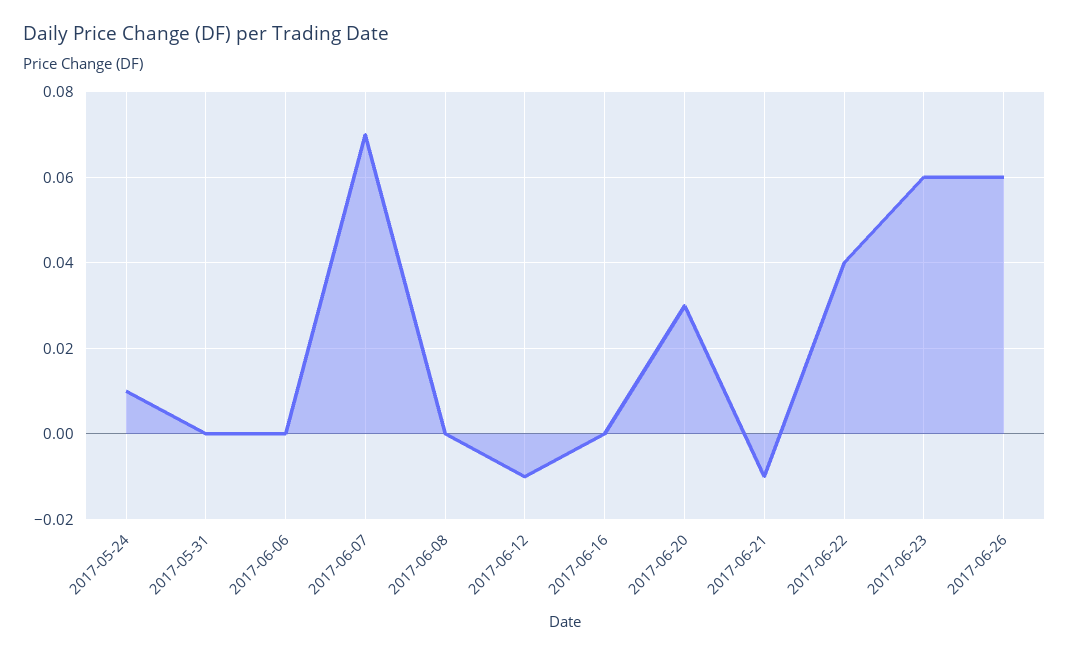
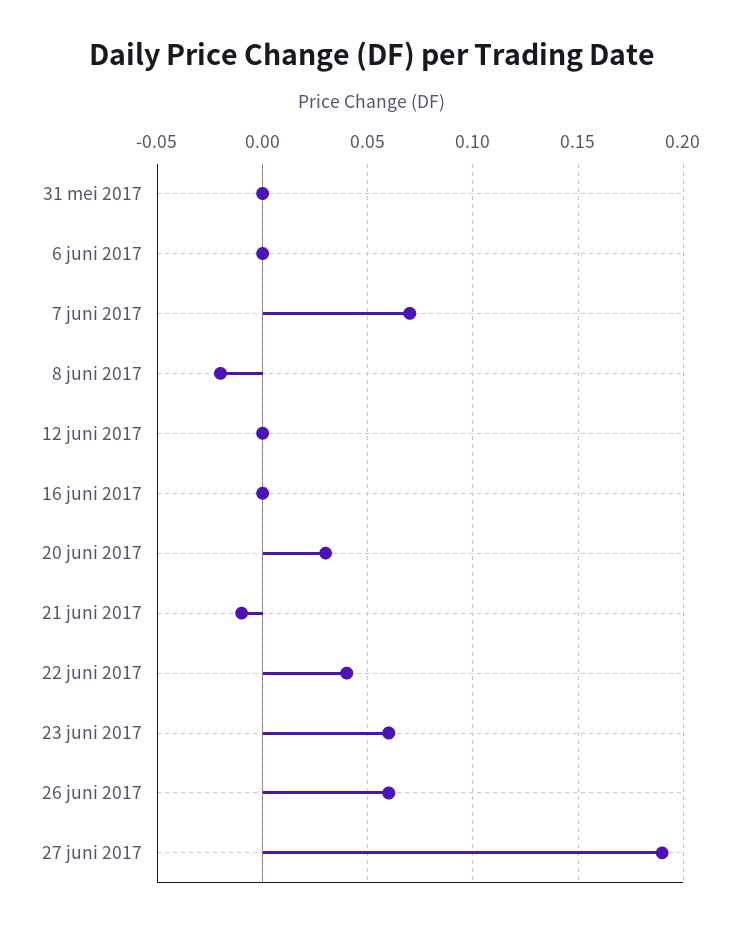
2017-05-24: 0.01 -> none
2017-06-08: 0 -> -0.02
2017-06-12: -0.01 -> 0
27 juni 2017: none -> 0.19

